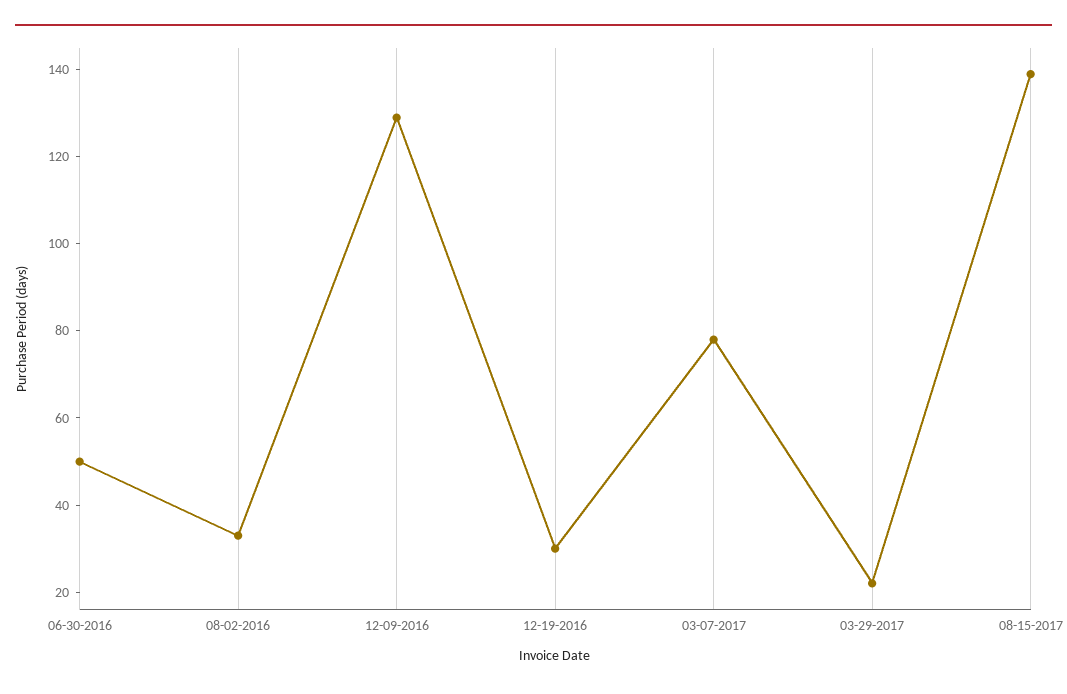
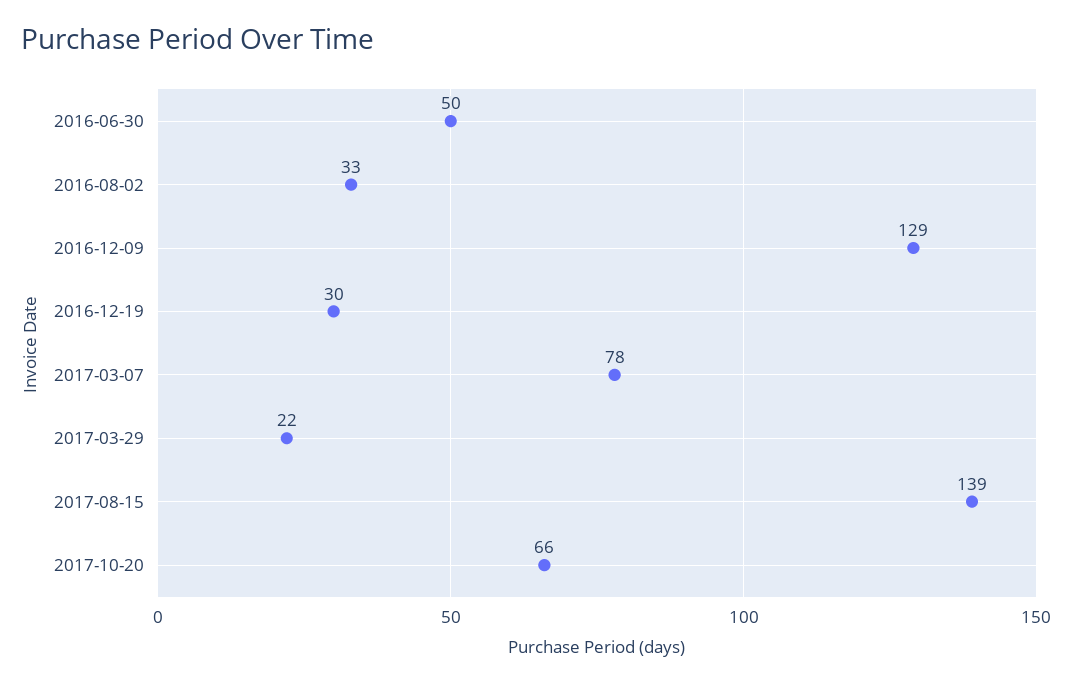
2017-10-20: none -> 66

